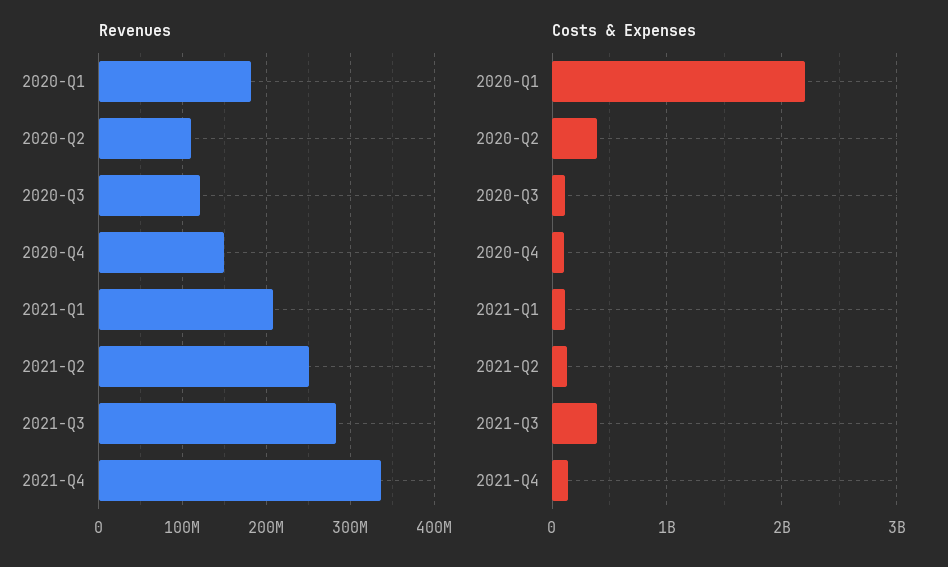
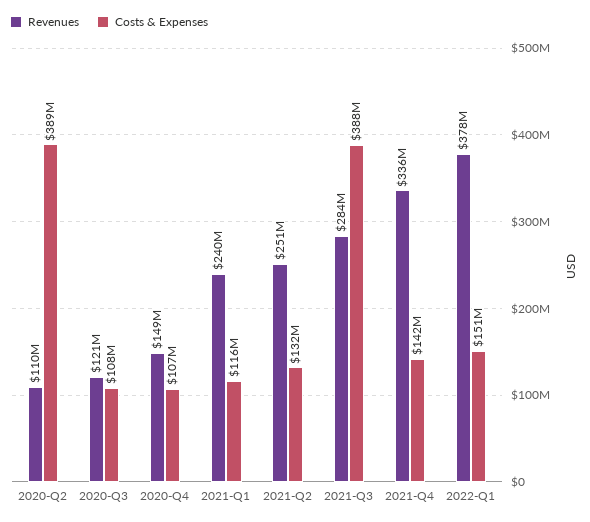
Revenues, 2020-Q1: 180000000 -> none
Revenues, 2021-Q1: 210000000 -> 240000000
Costs & Expenses, 2020-Q1: 2200000000 -> none
Revenues, 2022-Q1: none -> 378000000
Costs & Expenses, 2022-Q1: none -> 151000000

